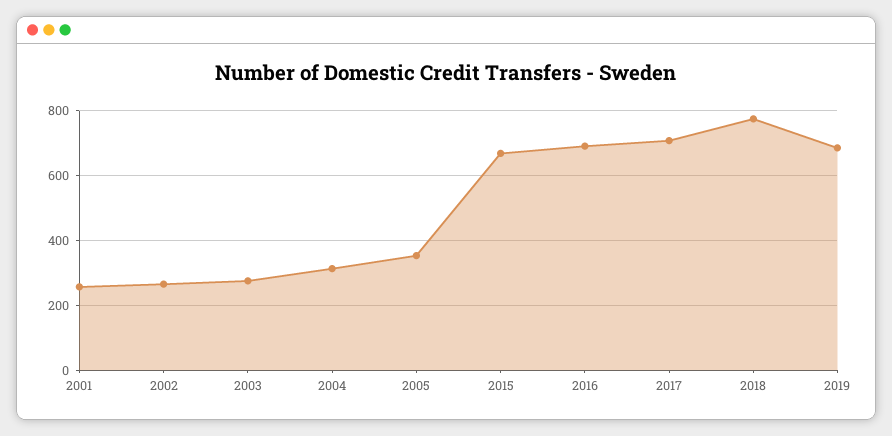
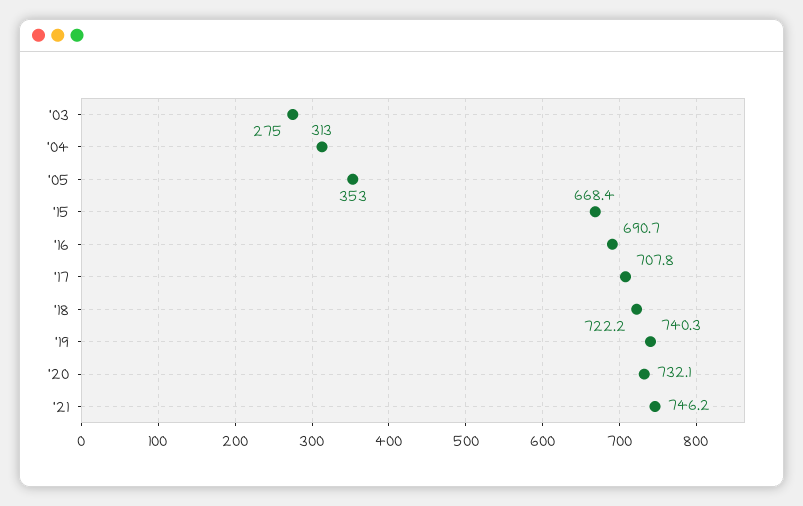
2001: 260 -> none
2002: 260 -> none
2018: 780 -> 722.2
2019: 680 -> 740.3
'20: none -> 732.1
'21: none -> 746.2

